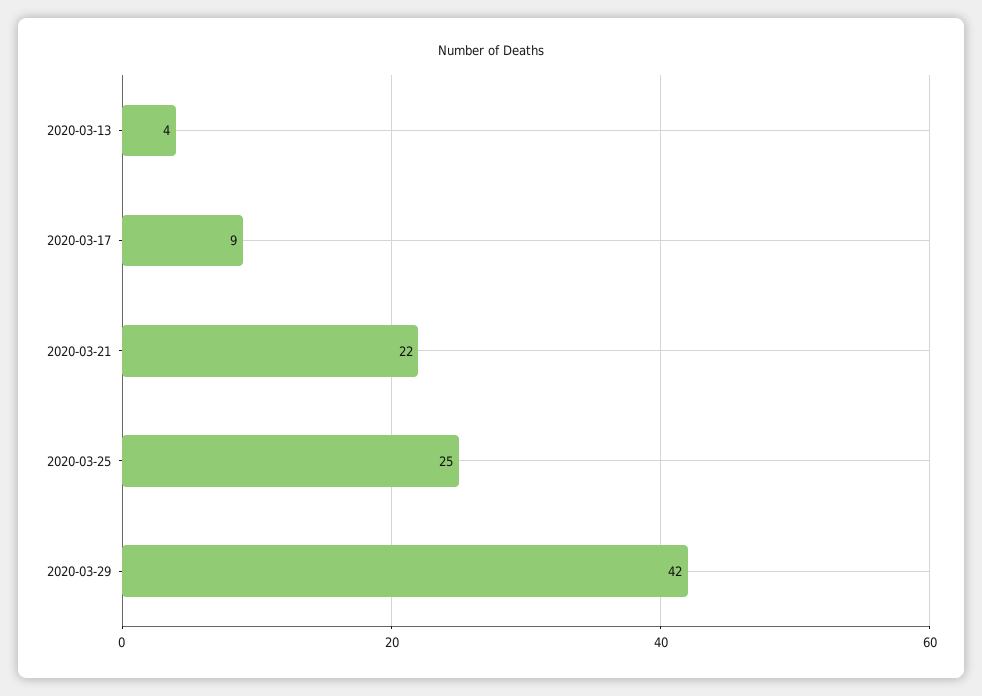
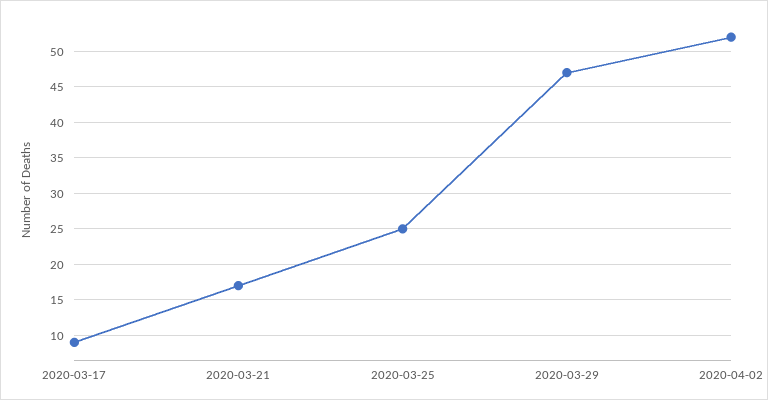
2020-03-13: 4 -> none
2020-03-21: 22 -> 17
2020-03-29: 42 -> 47
2020-04-02: none -> 52

